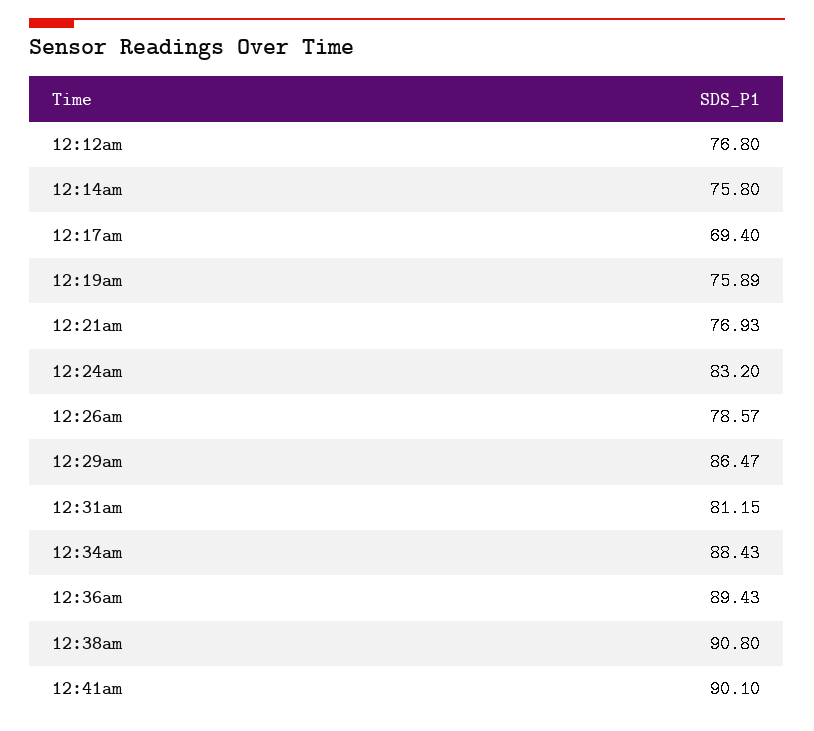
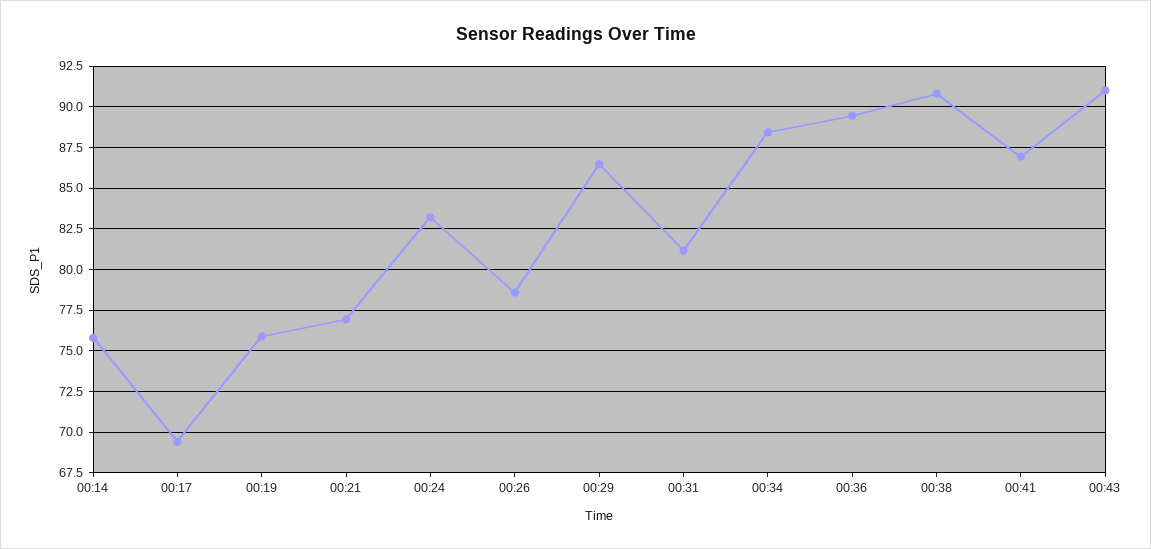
12:12am: 76.8 -> none
12:41am: 90.1 -> 87
00:43: none -> 91

